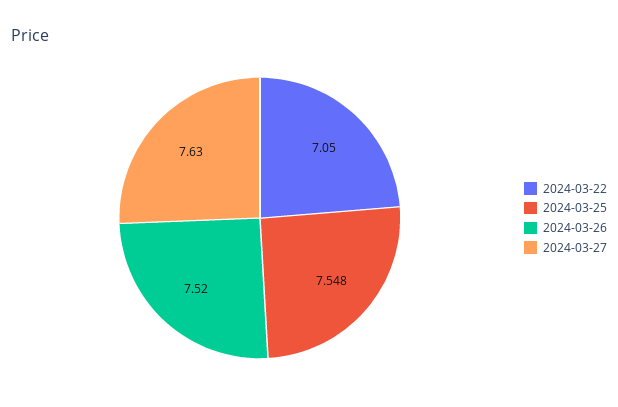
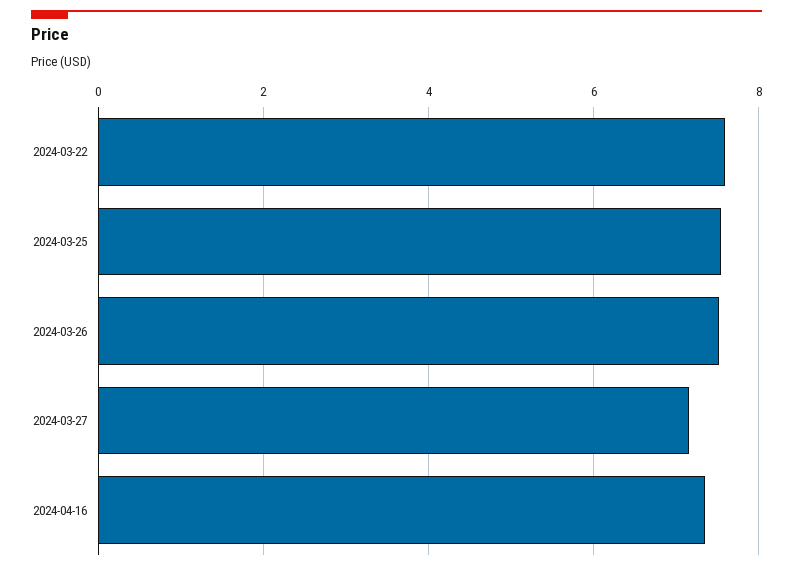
2024-03-22: 7.05 -> 7.6
2024-03-27: 7.63 -> 7.2
2024-04-16: none -> 7.4

